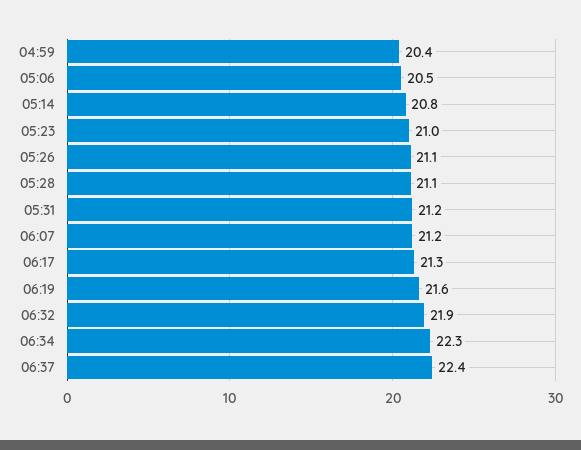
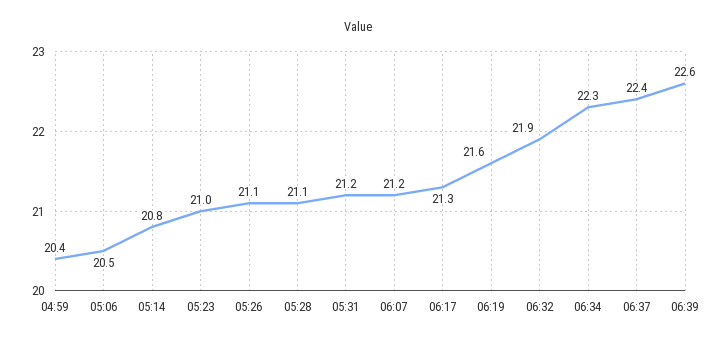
06:39: none -> 22.6

